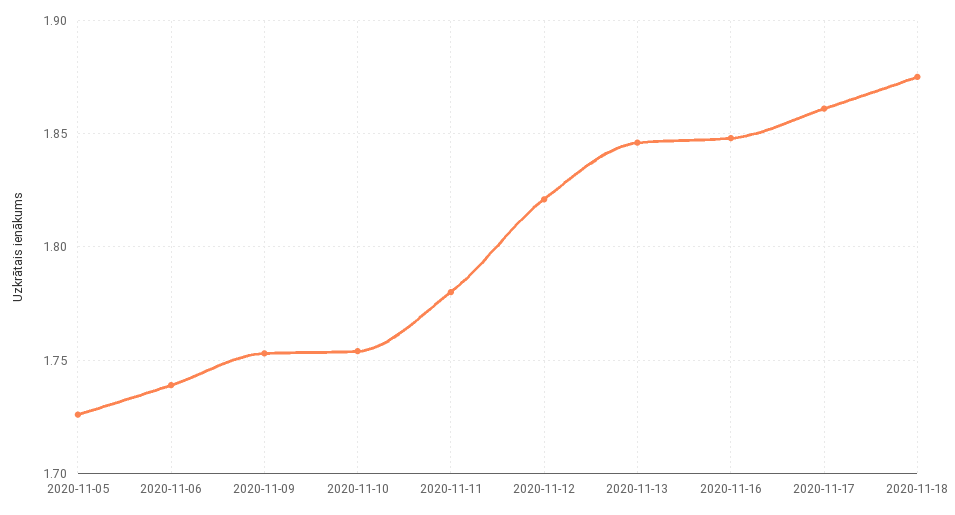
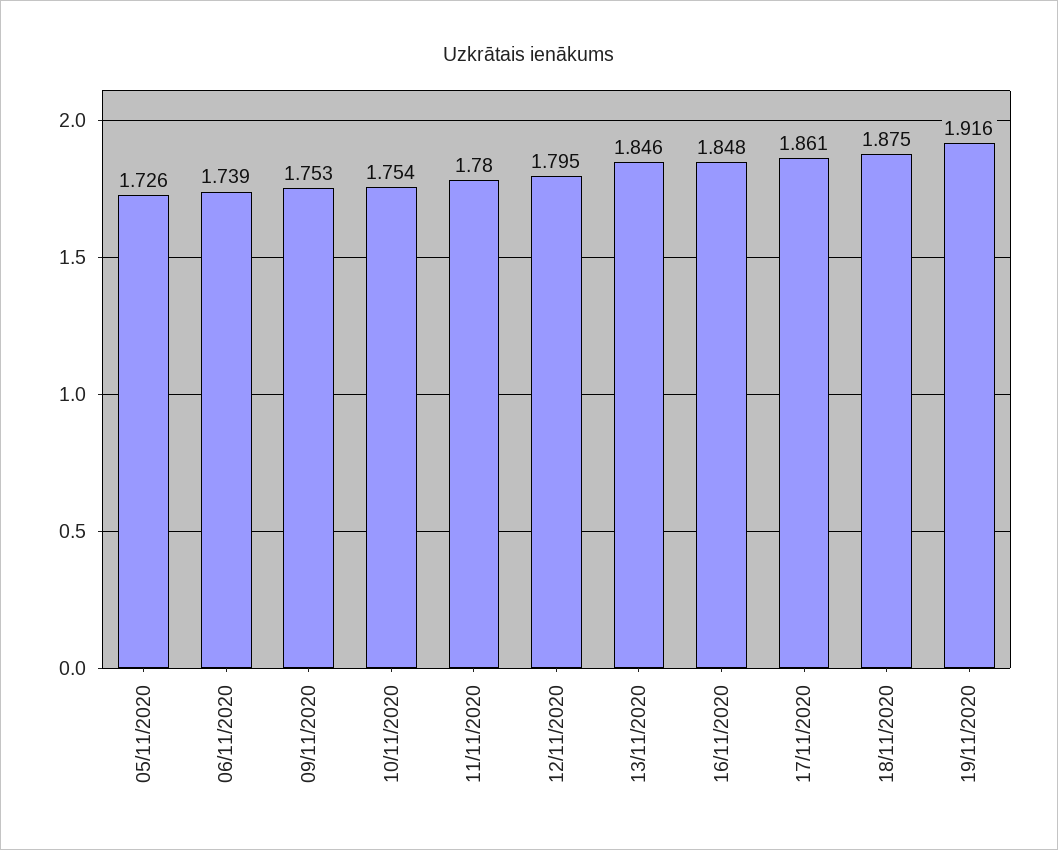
2020-11-12: 1.82 -> 1.795
19/11/2020: none -> 1.916

